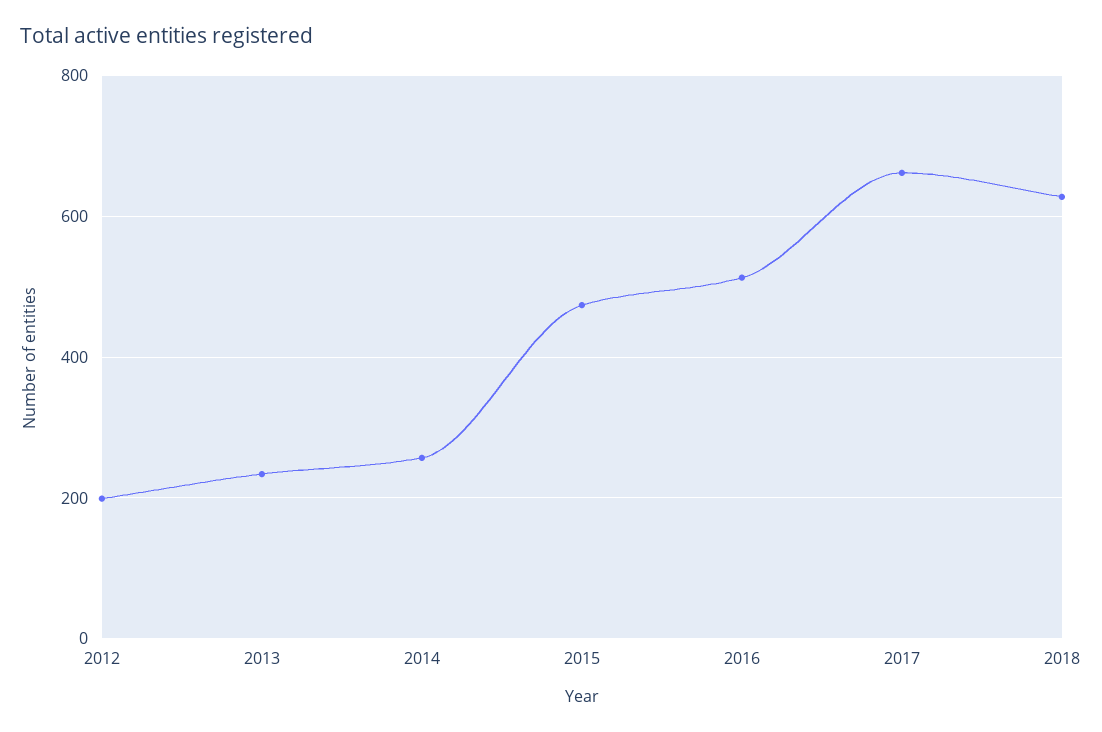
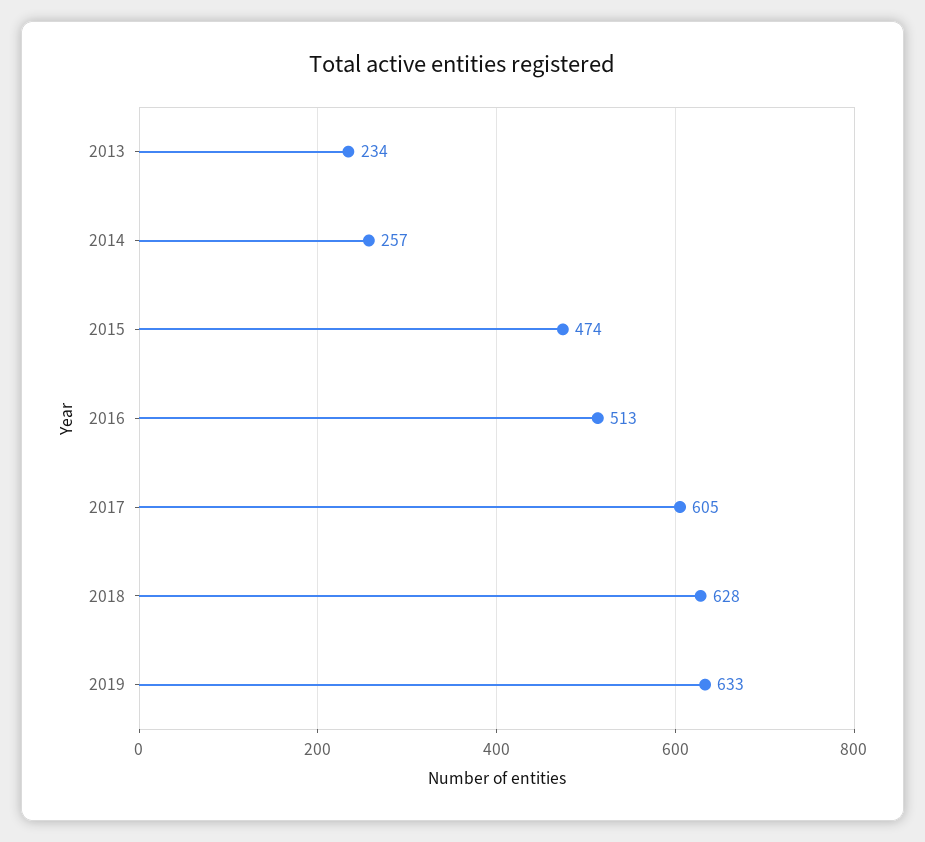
2012: 200 -> none
2017: 660 -> 605
2019: none -> 633

